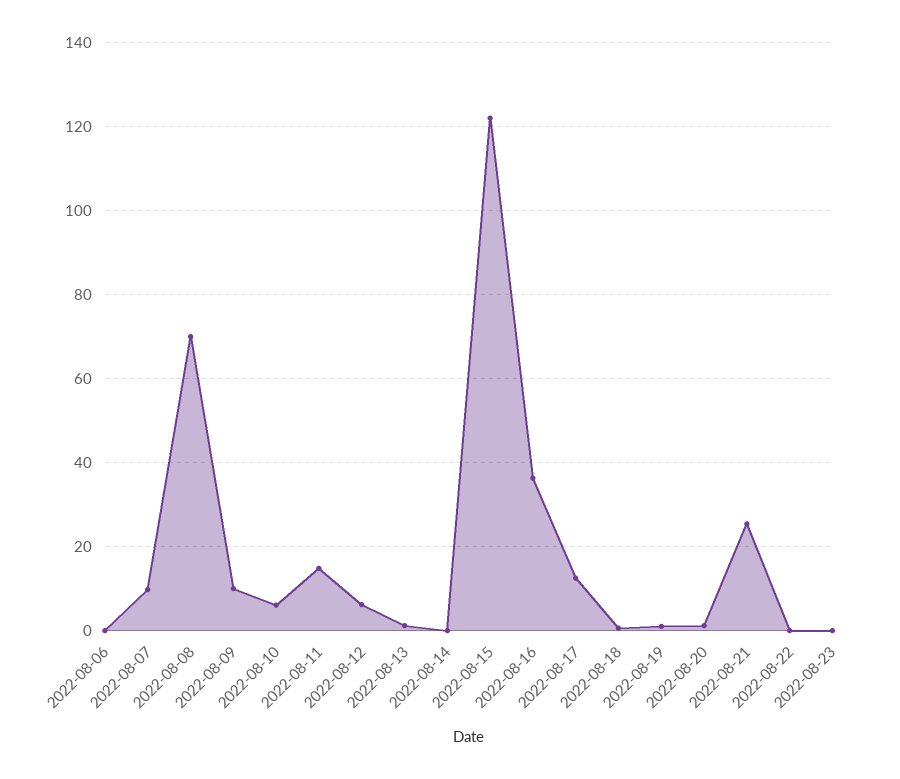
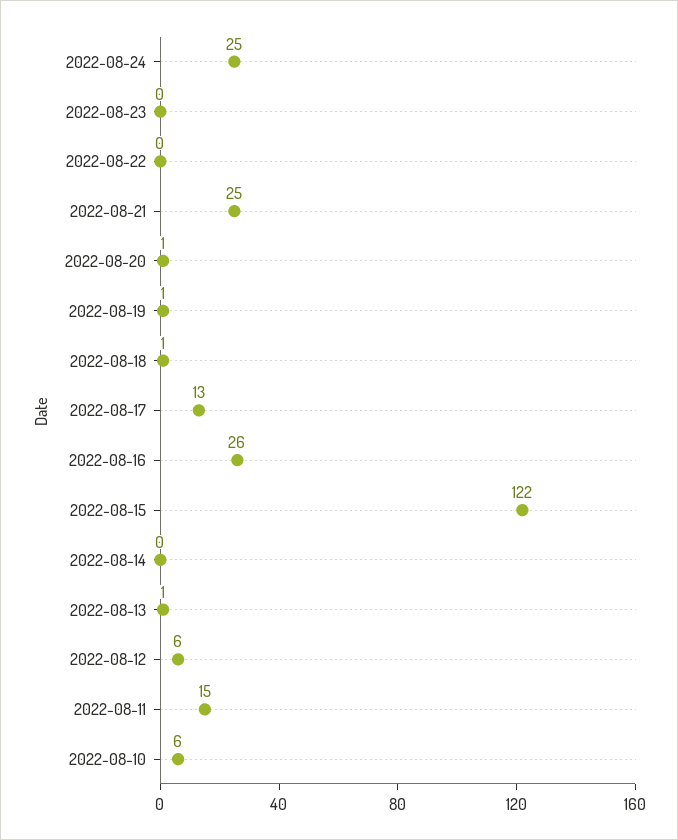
2022-08-06: 0 -> none
2022-08-07: 10 -> none
2022-08-08: 70 -> none
2022-08-09: 10 -> none
2022-08-16: 36 -> 26
2022-08-24: none -> 25

